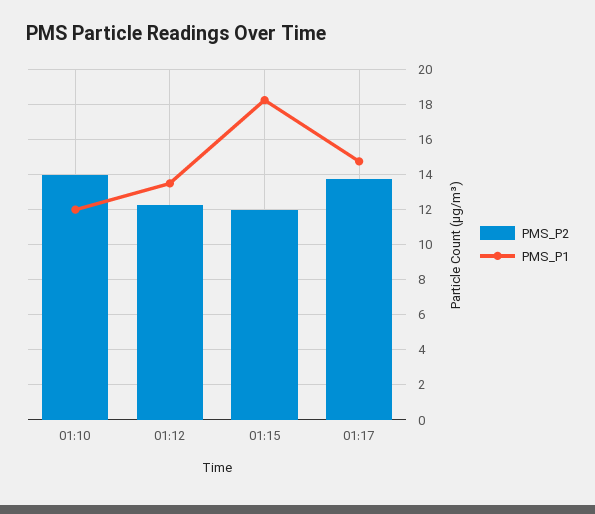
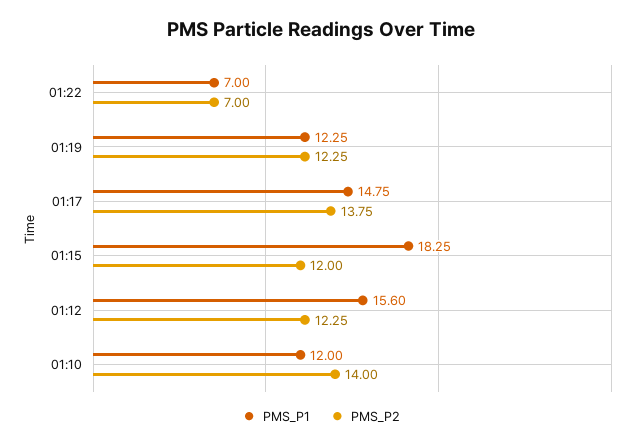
PMS_P1, 01:12: 13.5 -> 15.6
PMS_P1, 01:22: none -> 7
PMS_P2, 01:22: none -> 7
PMS_P1, 01:19: none -> 12.25
PMS_P2, 01:19: none -> 12.25

